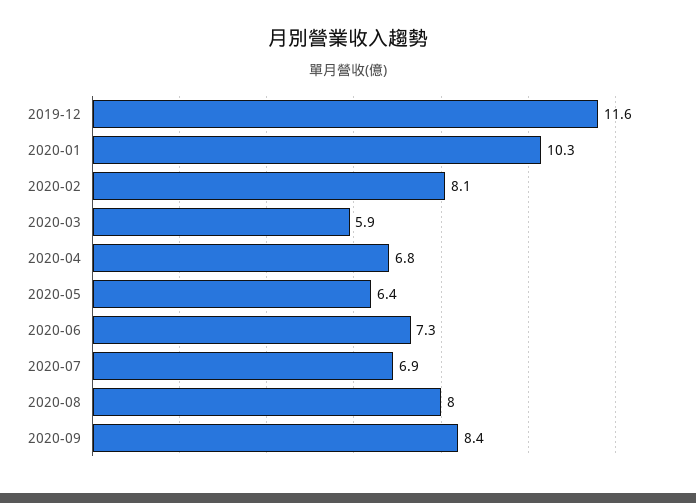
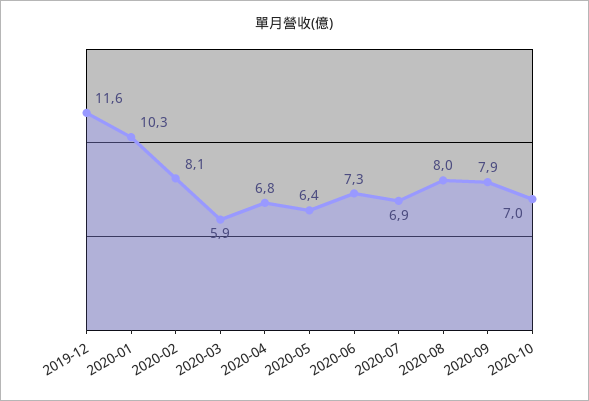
2020-09: 8.4 -> 7.9
2020-10: none -> 7

